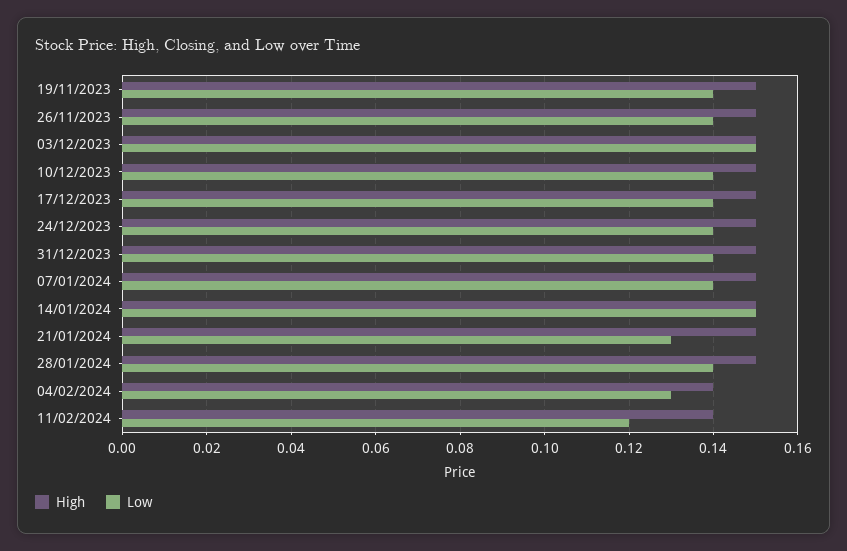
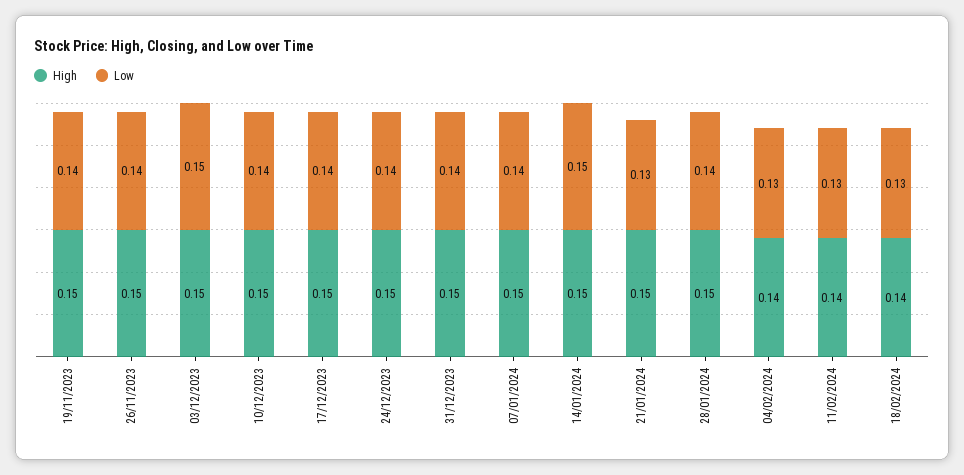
Low, 11/02/2024: 0.12 -> 0.13
High, 18/02/2024: none -> 0.14
Low, 18/02/2024: none -> 0.13

